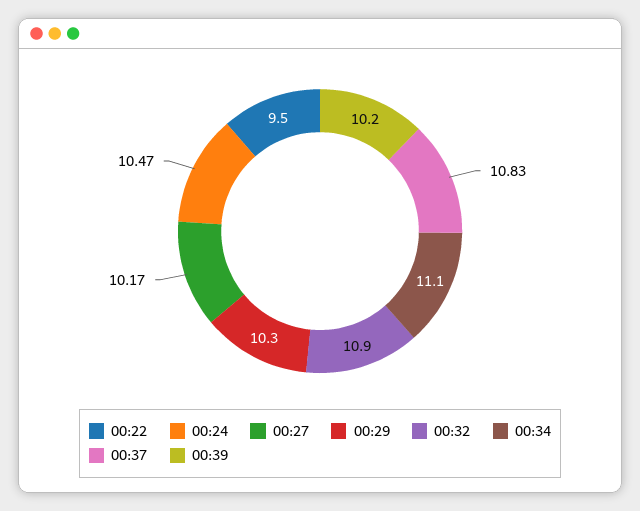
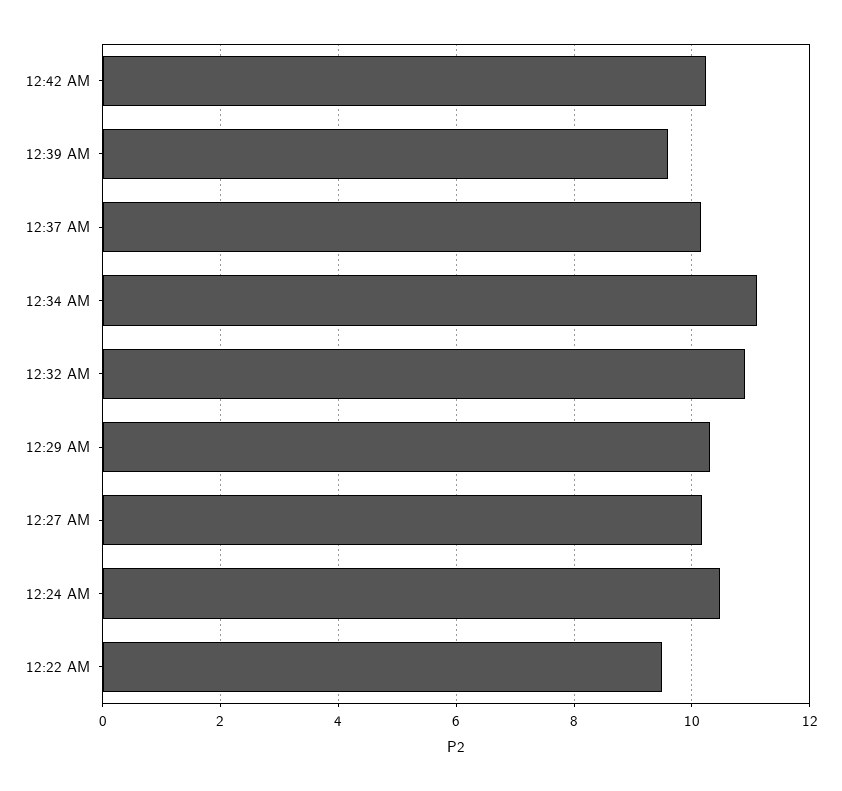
00:37: 10.83 -> 10.2
00:39: 10.2 -> 9.6
12:42 AM: none -> 10.2

